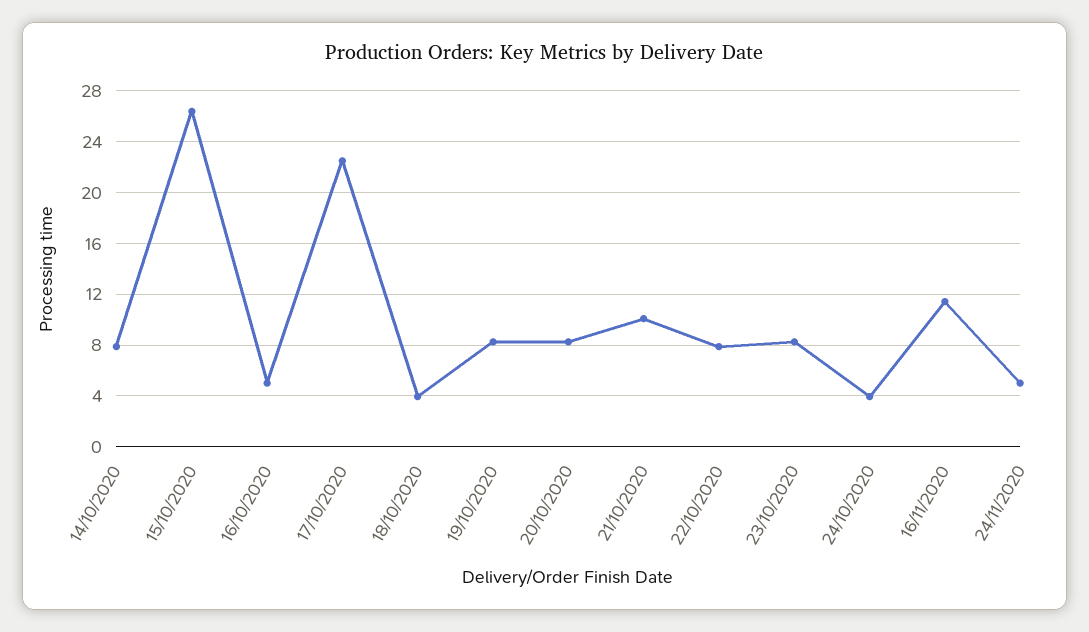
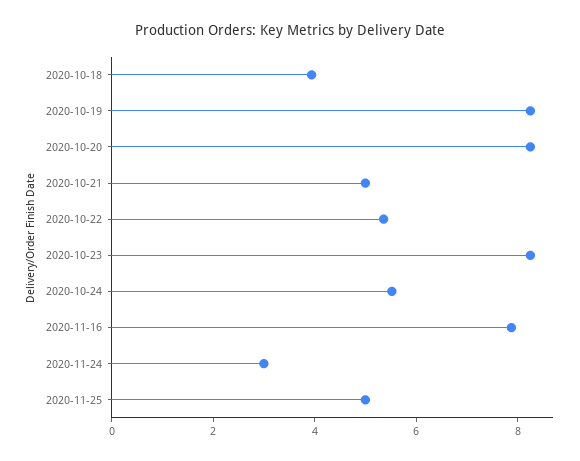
14/10/2020: 8 -> none
15/10/2020: 26.5 -> none
16/10/2020: 5 -> none
17/10/2020: 22.5 -> none
21/10/2020: 10 -> 5
22/10/2020: 8 -> 5.5
24/10/2020: 4 -> 5.5
16/11/2020: 11.5 -> 8
24/11/2020: 5 -> 3
2020-11-25: none -> 5

